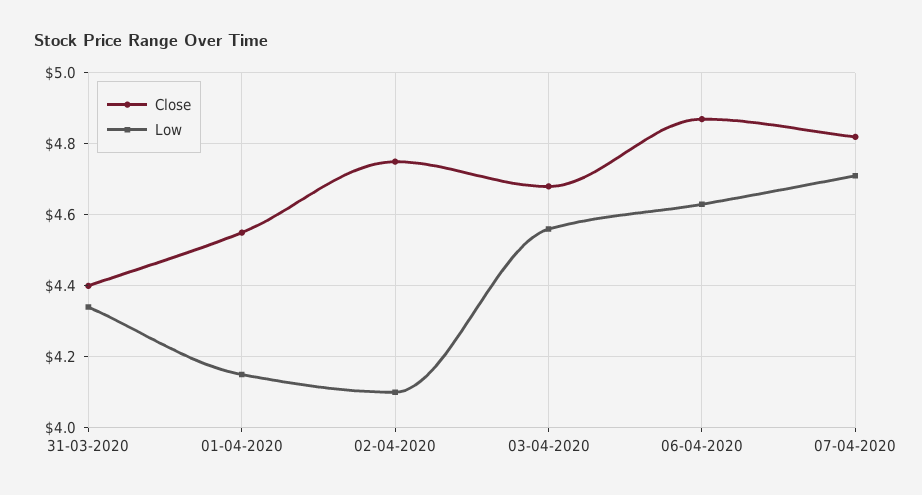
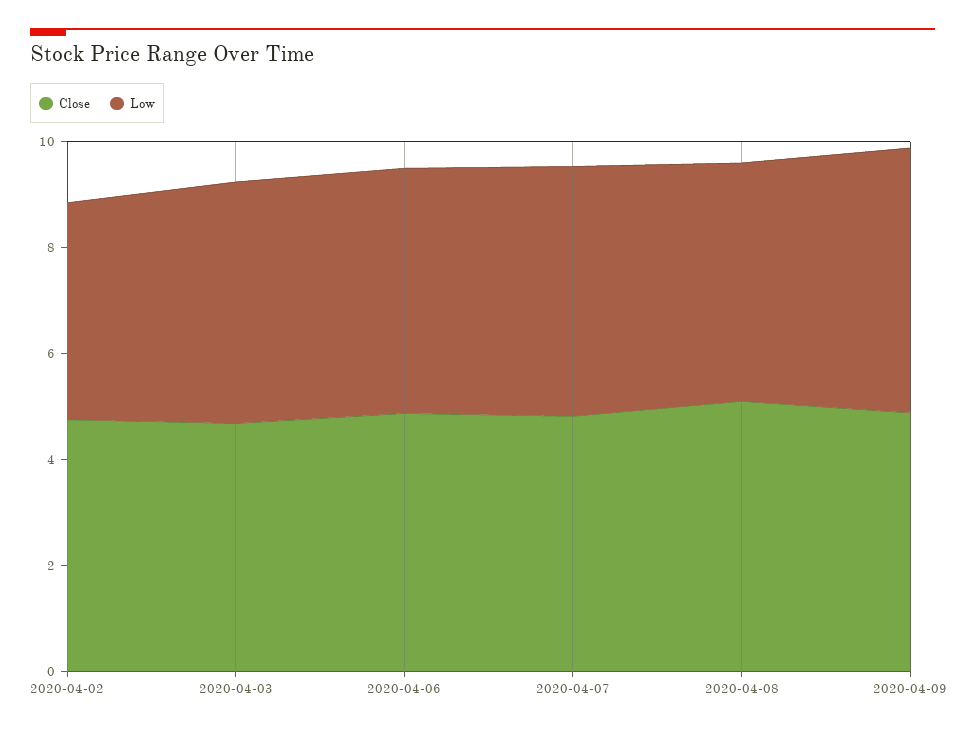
Close, 31-03-2020: 4.4 -> none
Low, 31-03-2020: 4.35 -> none
Close, 01-04-2020: 4.55 -> none
Low, 01-04-2020: 4.15 -> none
Close, 2020-04-08: none -> 5
Low, 2020-04-08: none -> 4.5
Close, 2020-04-09: none -> 5
Low, 2020-04-09: none -> 5

